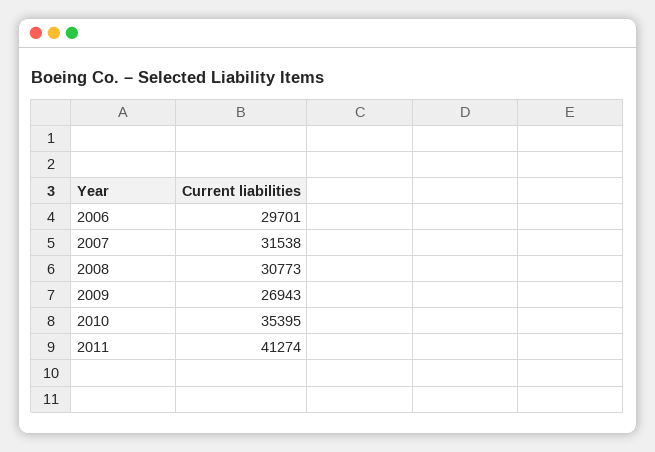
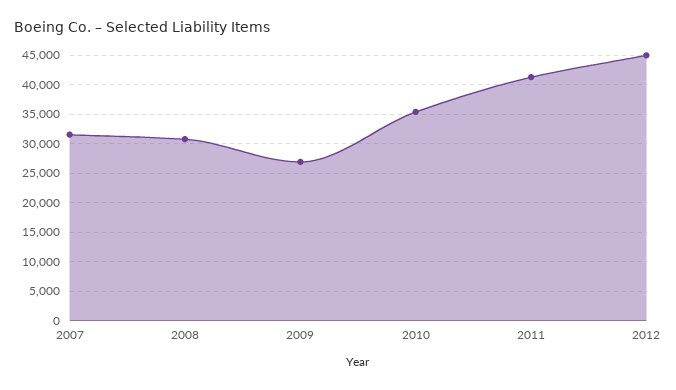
2006: 29701 -> none
2012: none -> 45000

